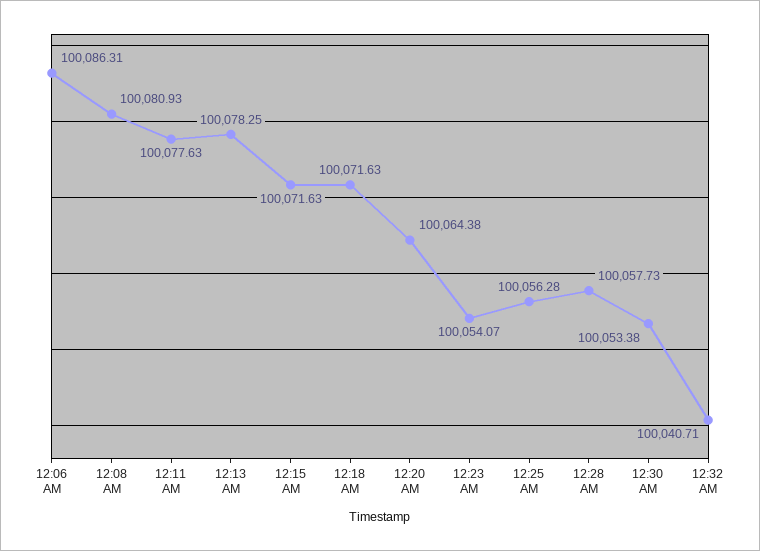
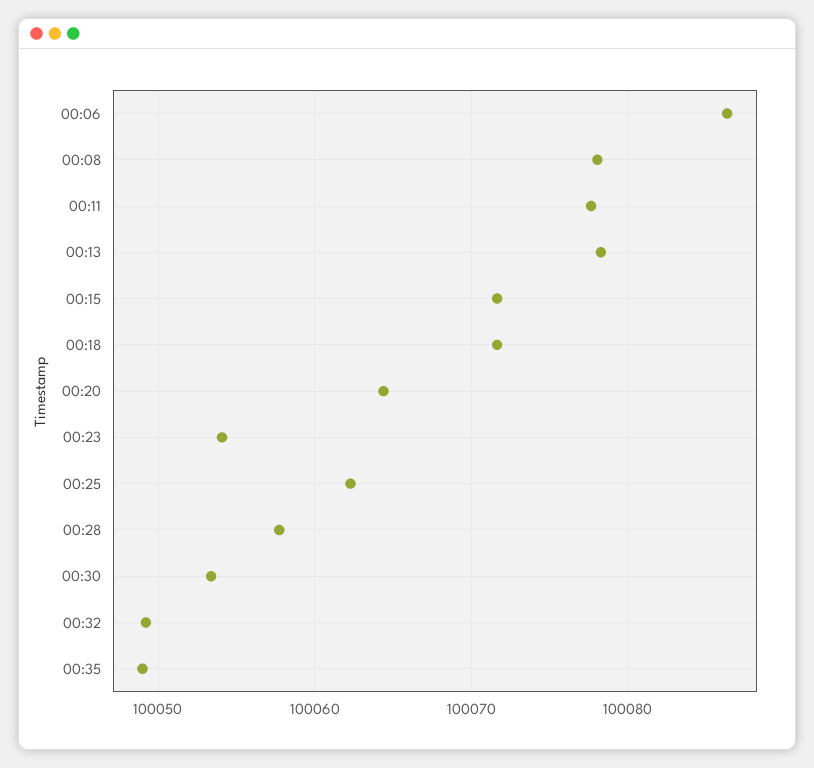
12:08 AM: 100080.93 -> 100078
12:25 AM: 100056.28 -> 100062
12:32 AM: 100040.71 -> 100049
00:35: none -> 100049

